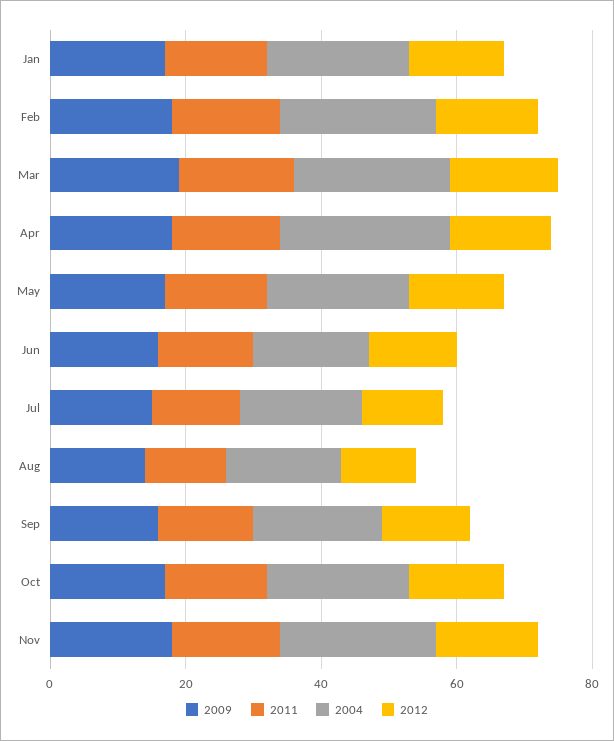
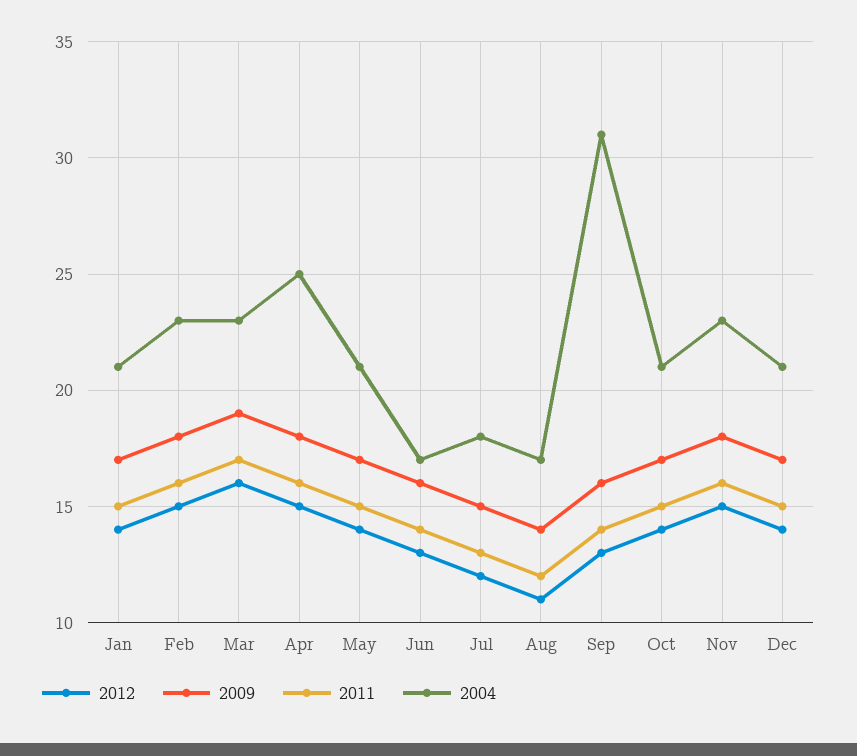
2004, Sep: 20 -> 31
2012, Dec: none -> 14
2009, Dec: none -> 17
2011, Dec: none -> 15
2004, Dec: none -> 21

